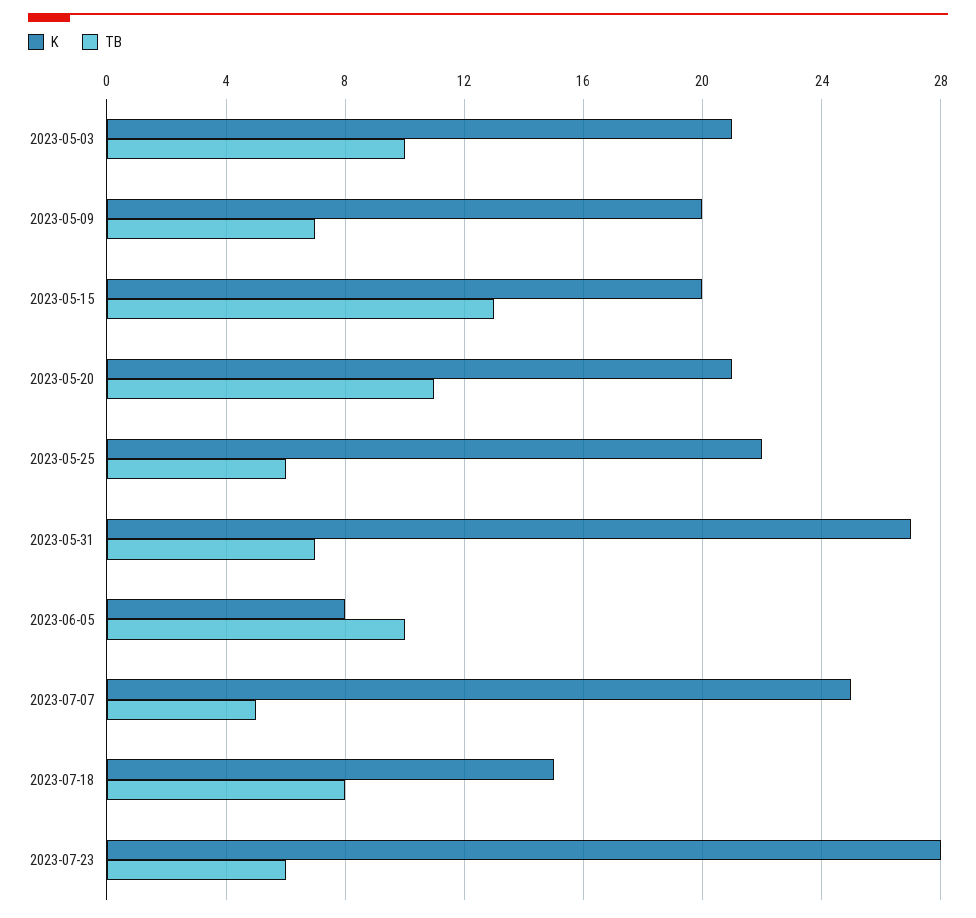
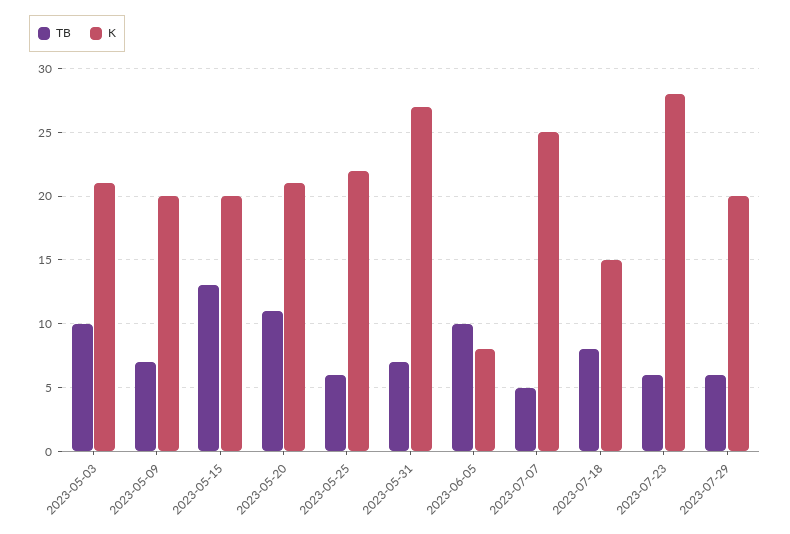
TB, 2023-07-29: none -> 6
K, 2023-07-29: none -> 20

